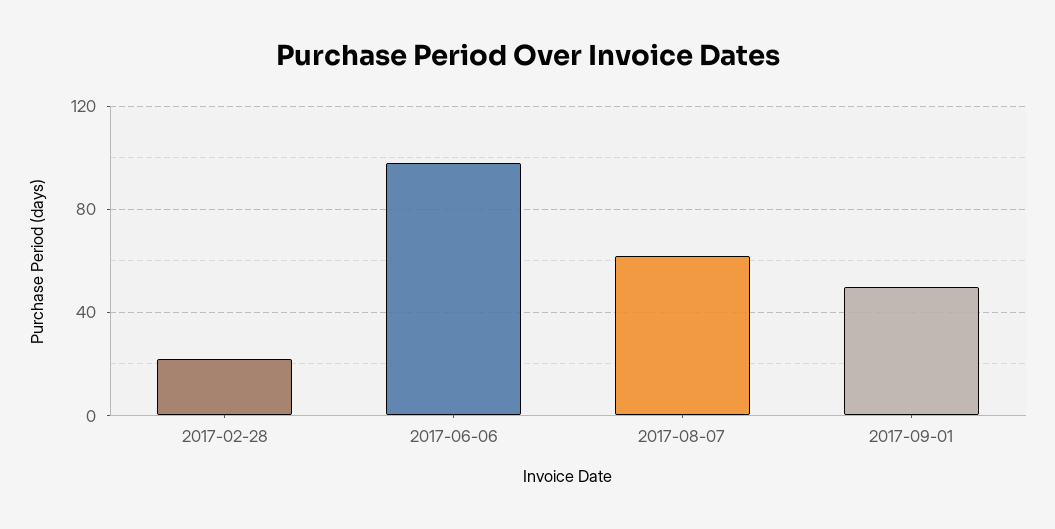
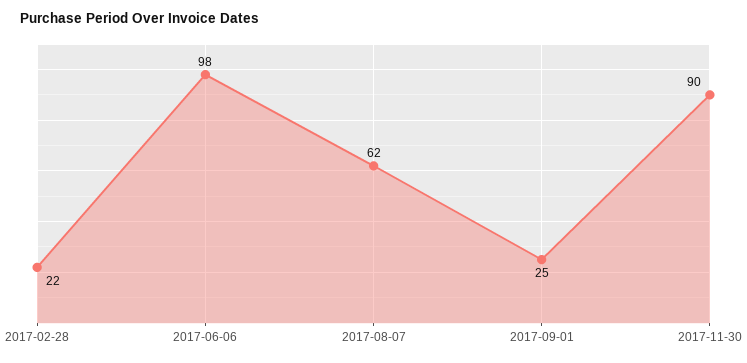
2017-09-01: 50 -> 25
2017-11-30: none -> 90

